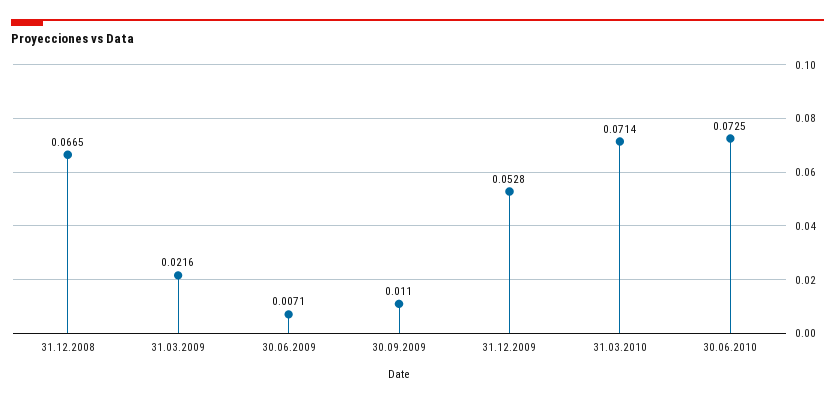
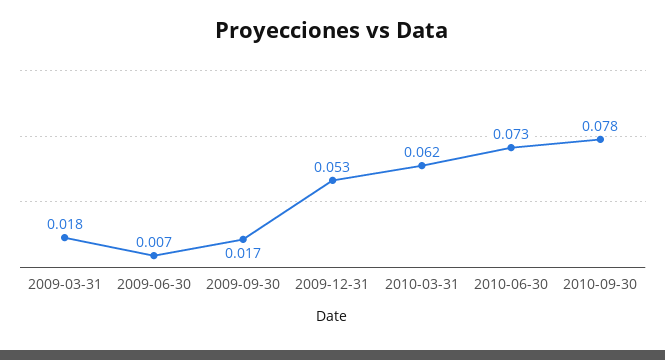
31.12.2008: 0.0665 -> none
31.03.2009: 0.0216 -> 0.018
30.09.2009: 0.011 -> 0.017
31.03.2010: 0.0714 -> 0.062
2010-09-30: none -> 0.078

